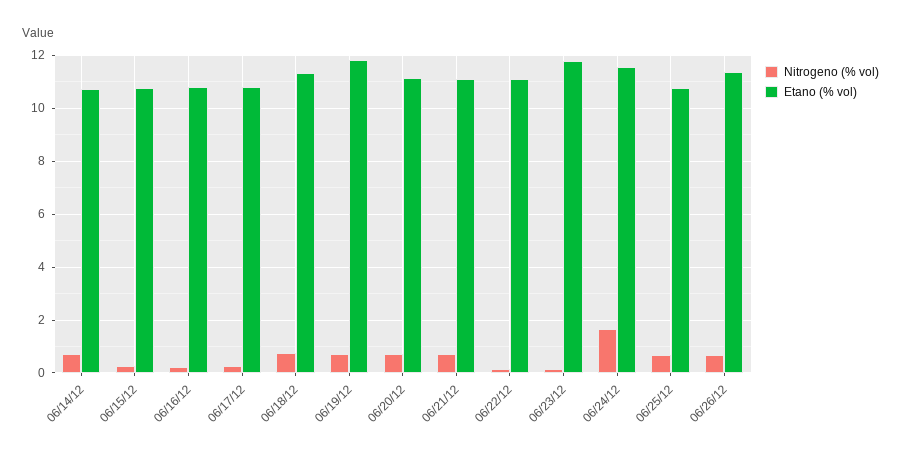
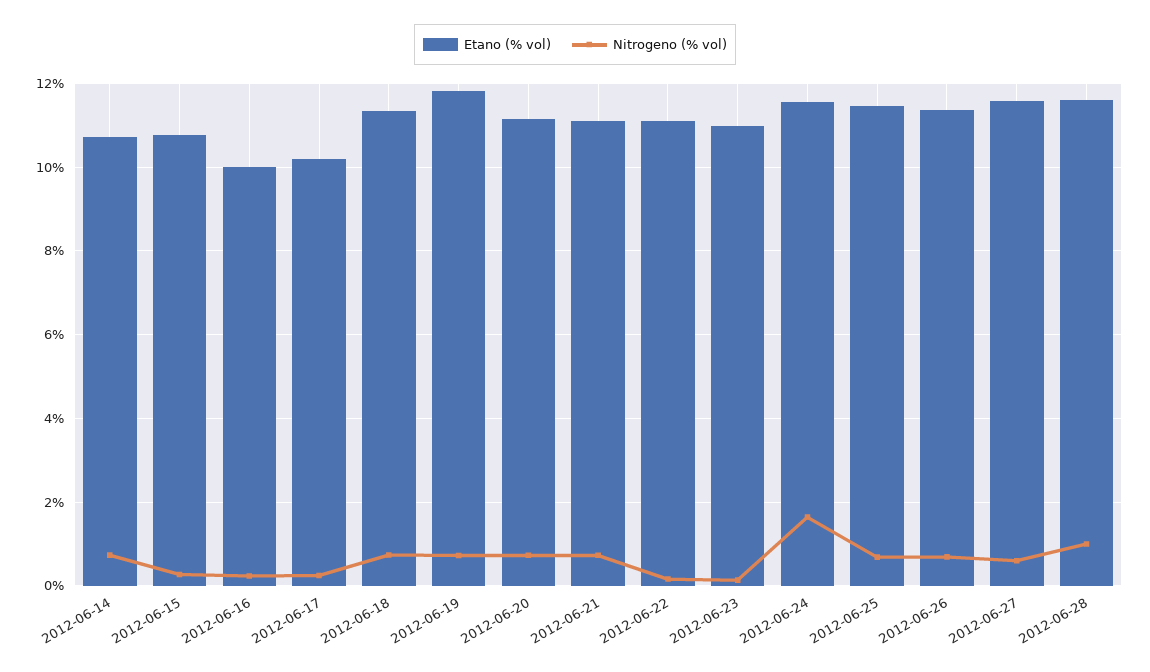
Etano (% vol), 06/16/12: 10.75 -> 10
Etano (% vol), 06/17/12: 10.75 -> 10.2
Etano (% vol), 06/23/12: 11.75 -> 11
Etano (% vol), 06/25/12: 10.75 -> 11.4
Etano (% vol), 2012-06-27: none -> 11.6
Nitrogeno (% vol), 2012-06-27: none -> 0.6
Etano (% vol), 2012-06-28: none -> 11.6
Nitrogeno (% vol), 2012-06-28: none -> 1

